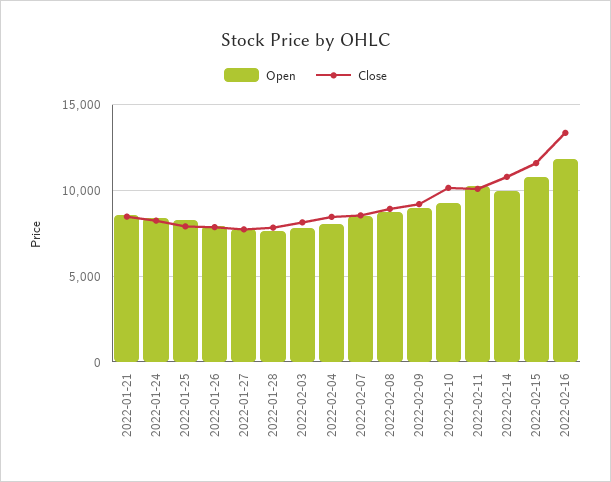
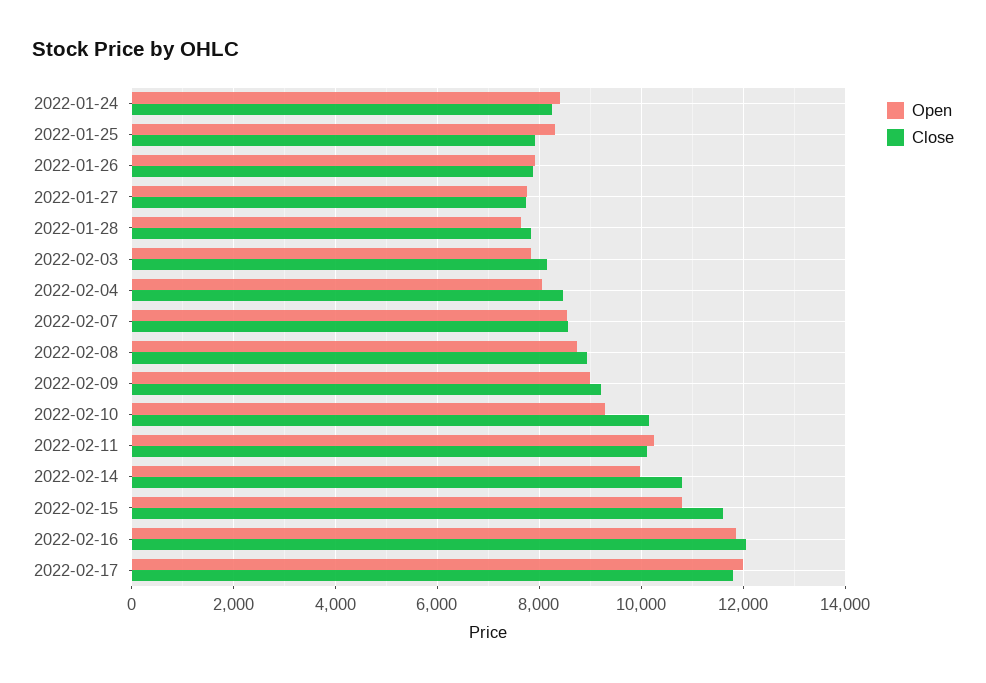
Open, 2022-01-21: 8500 -> none
Close, 2022-01-21: 8500 -> none
Close, 2022-02-16: 13500 -> 12000
Open, 2022-02-17: none -> 12000
Close, 2022-02-17: none -> 11800

